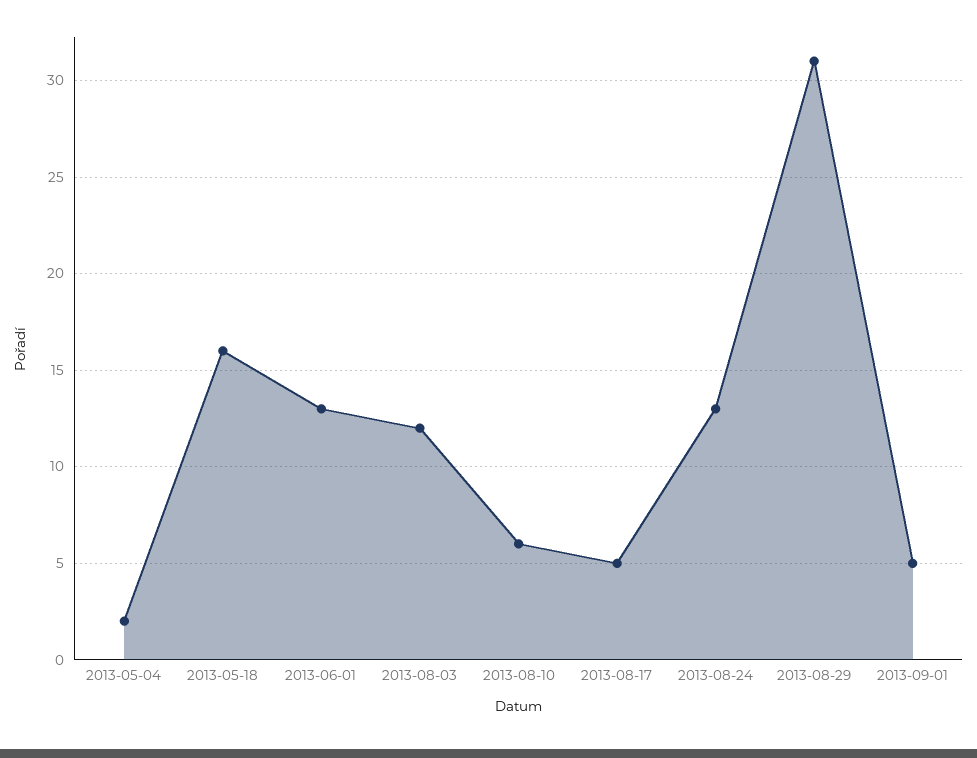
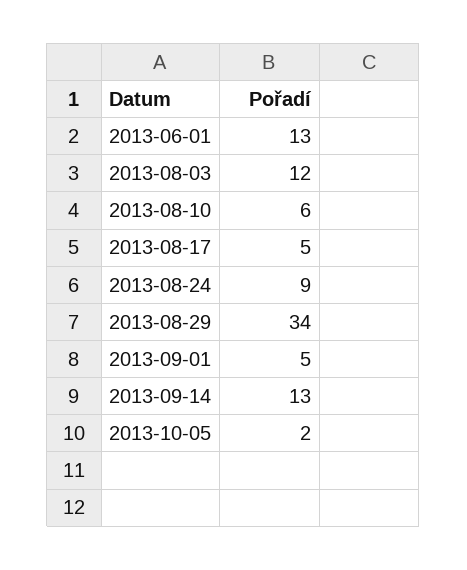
2013-05-04: 2 -> none
2013-05-18: 16 -> none
2013-08-24: 13 -> 9
2013-08-29: 31 -> 34
2013-09-14: none -> 13
2013-10-05: none -> 2

